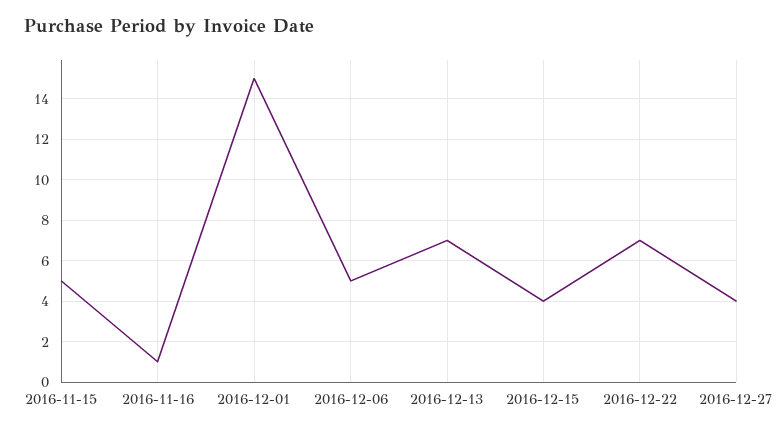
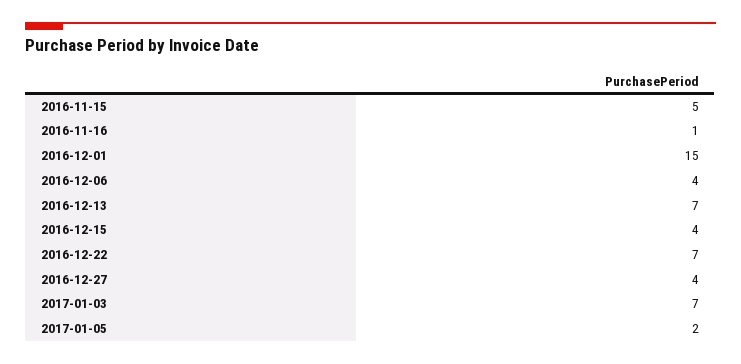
2016-12-06: 5 -> 4
2017-01-03: none -> 7
2017-01-05: none -> 2

